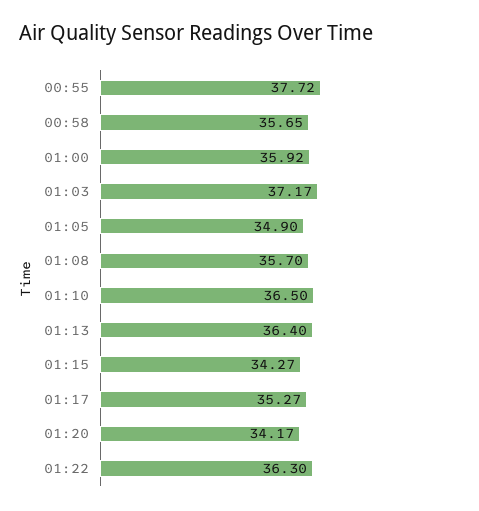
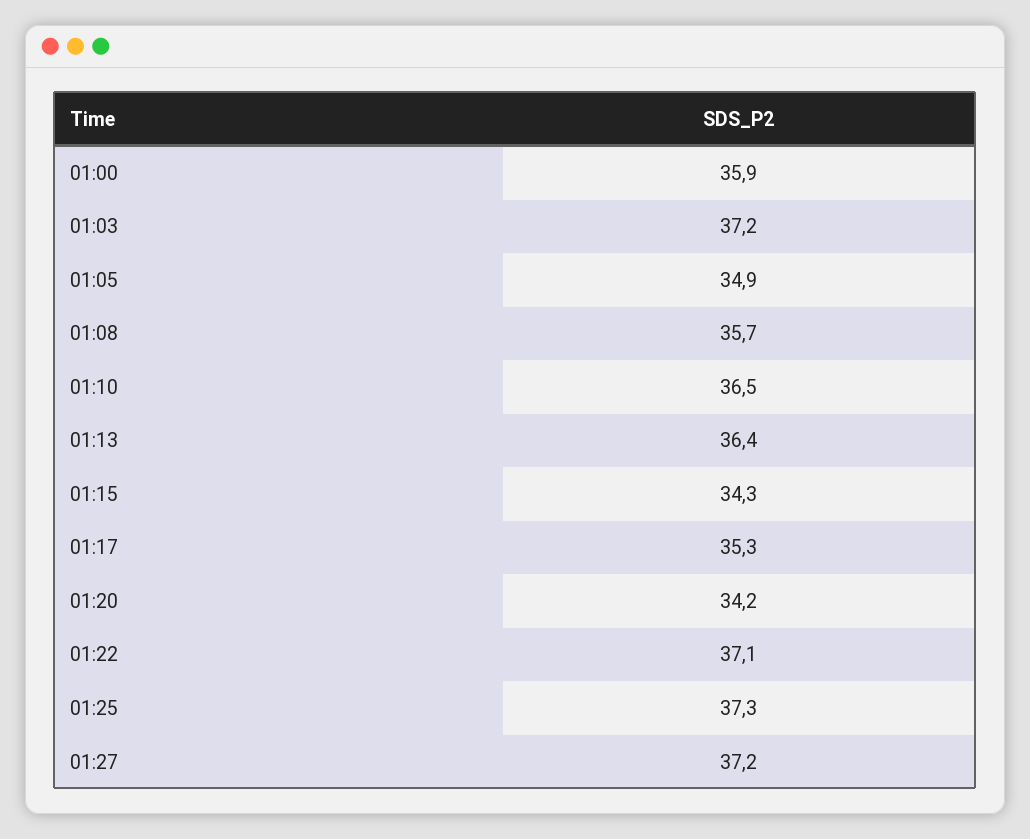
00:55: 37.72 -> none
00:58: 35.65 -> none
01:22: 36.3 -> 37.1
01:25: none -> 37.3
01:27: none -> 37.2

